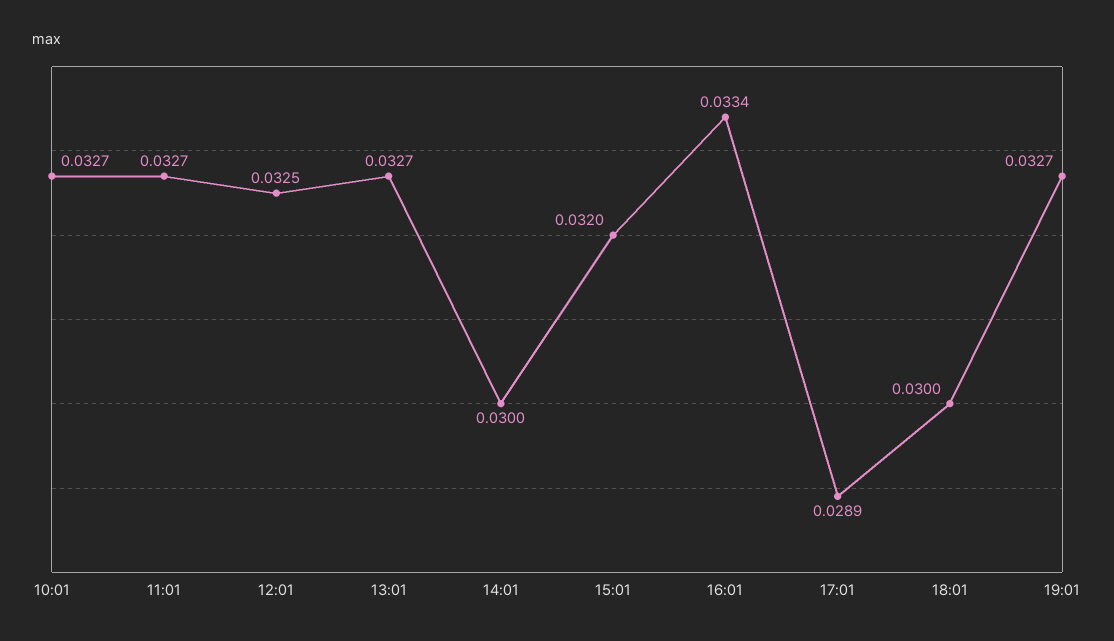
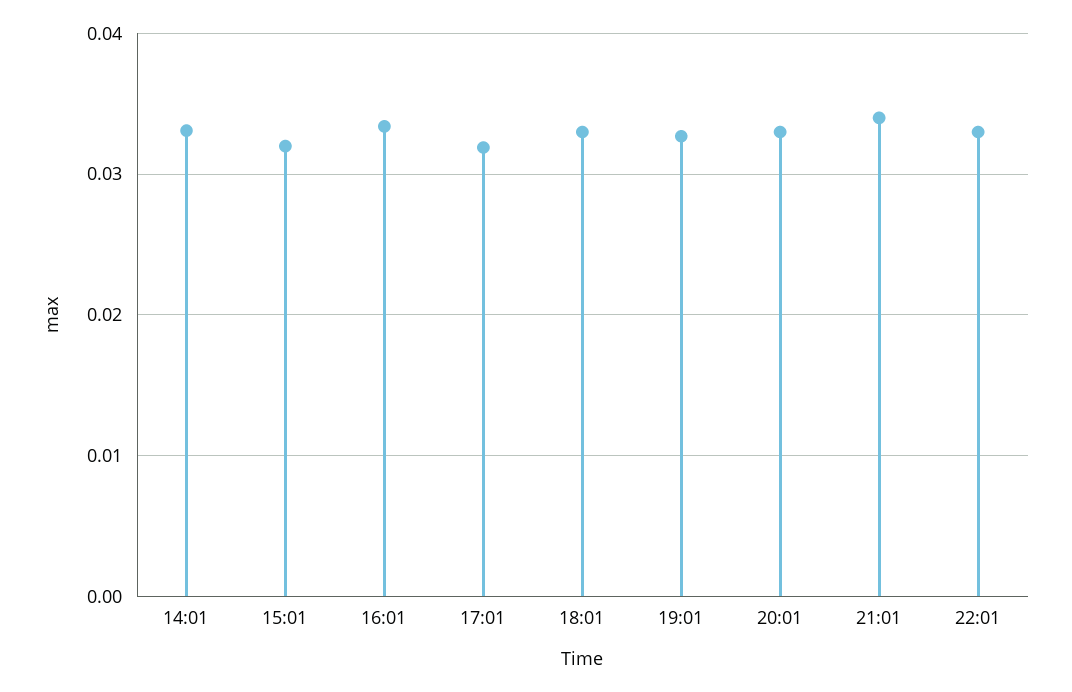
10:01: 0.0327 -> none
11:01: 0.0327 -> none
12:01: 0.0325 -> none
13:01: 0.0327 -> none
14:01: 0.03 -> 0.033
17:01: 0.0289 -> 0.032
18:01: 0.03 -> 0.033
20:01: none -> 0.033
21:01: none -> 0.034
22:01: none -> 0.033

